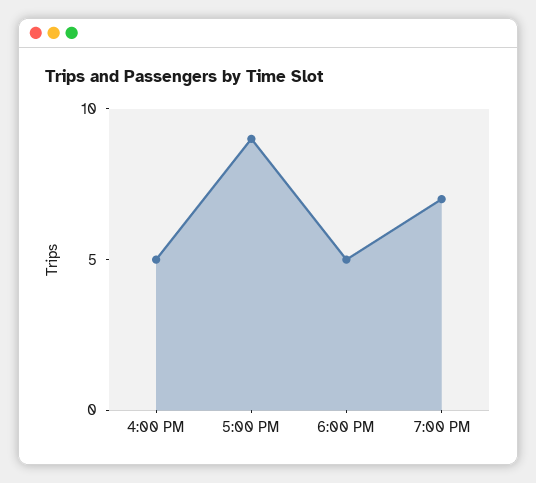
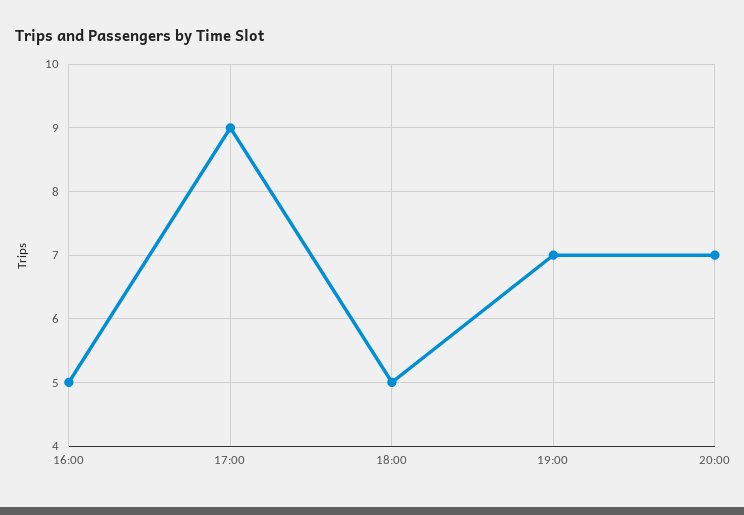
20:00: none -> 7

